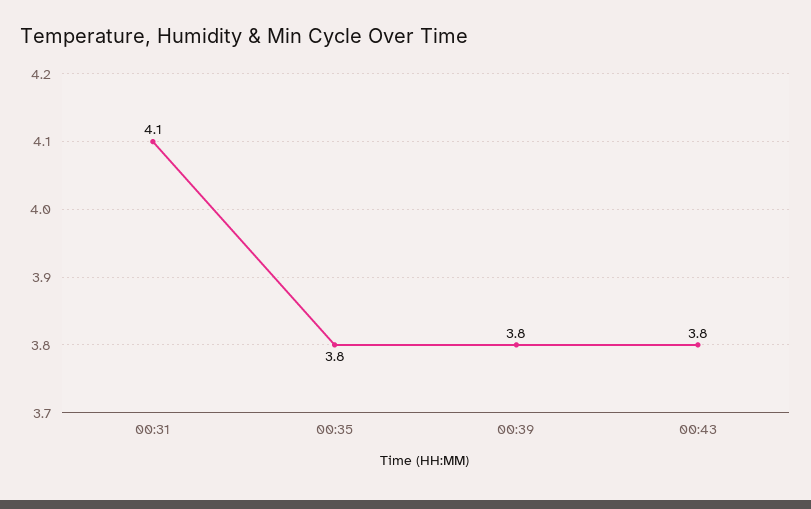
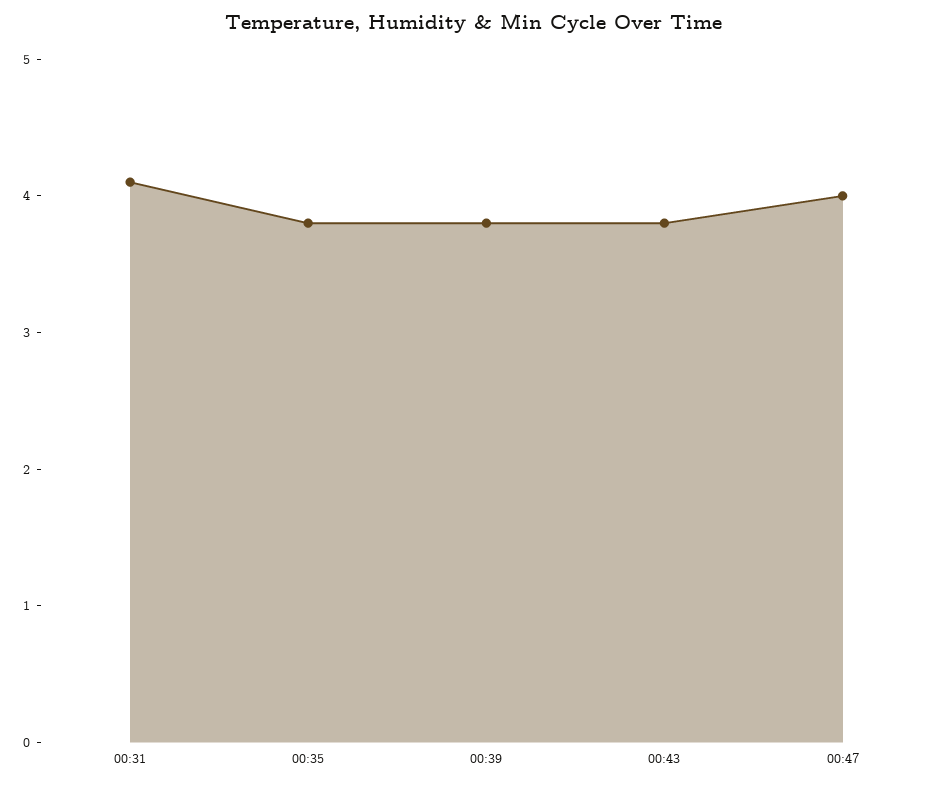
00:47: none -> 4

